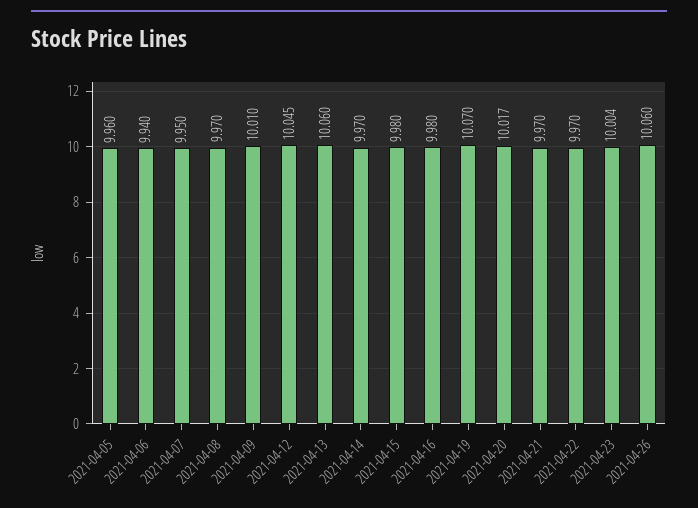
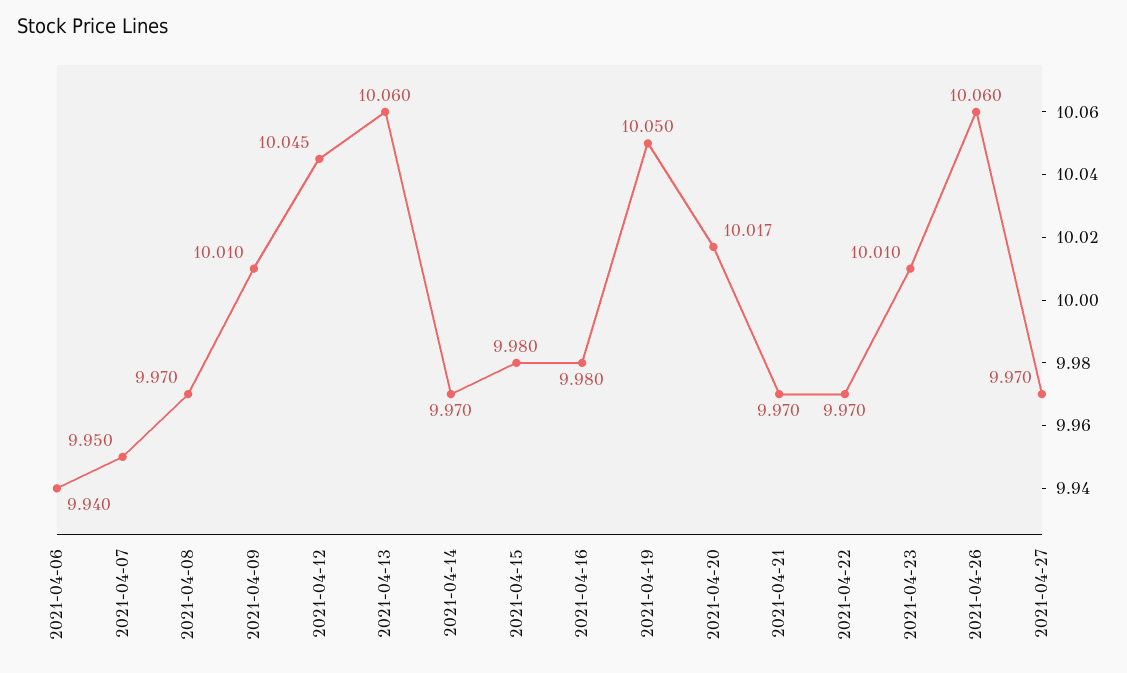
2021-04-05: 9.96 -> none
2021-04-19: 10.07 -> 10.05
2021-04-23: 10.004 -> 10.01
2021-04-27: none -> 9.97

